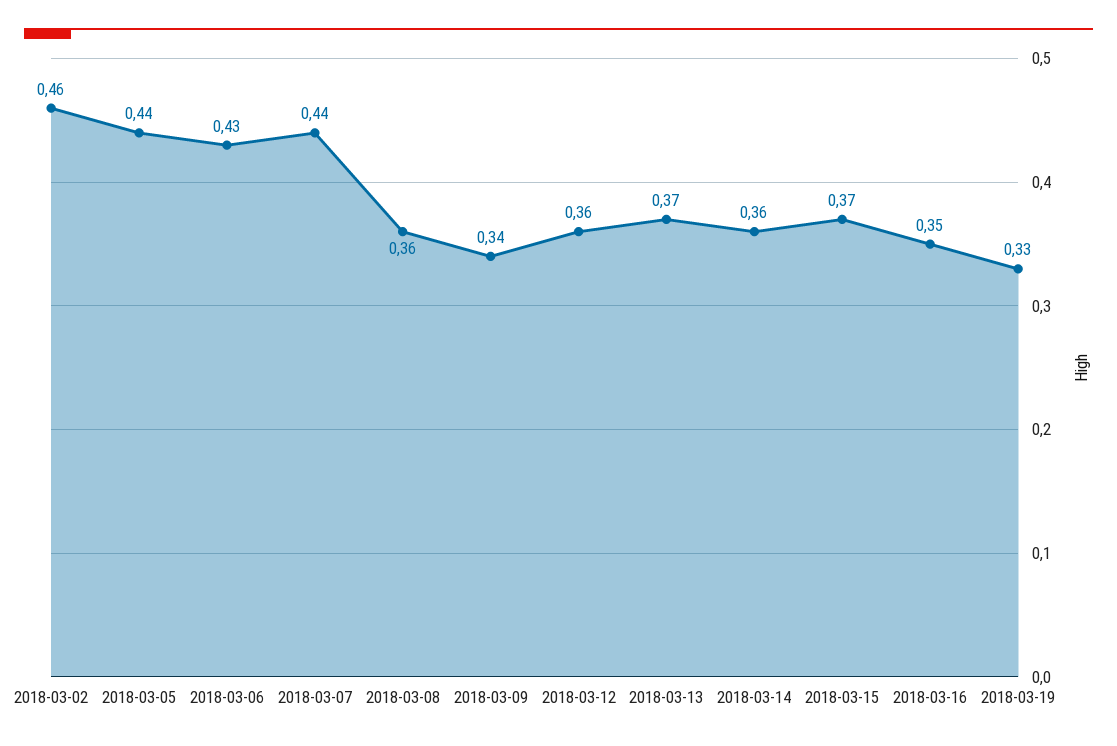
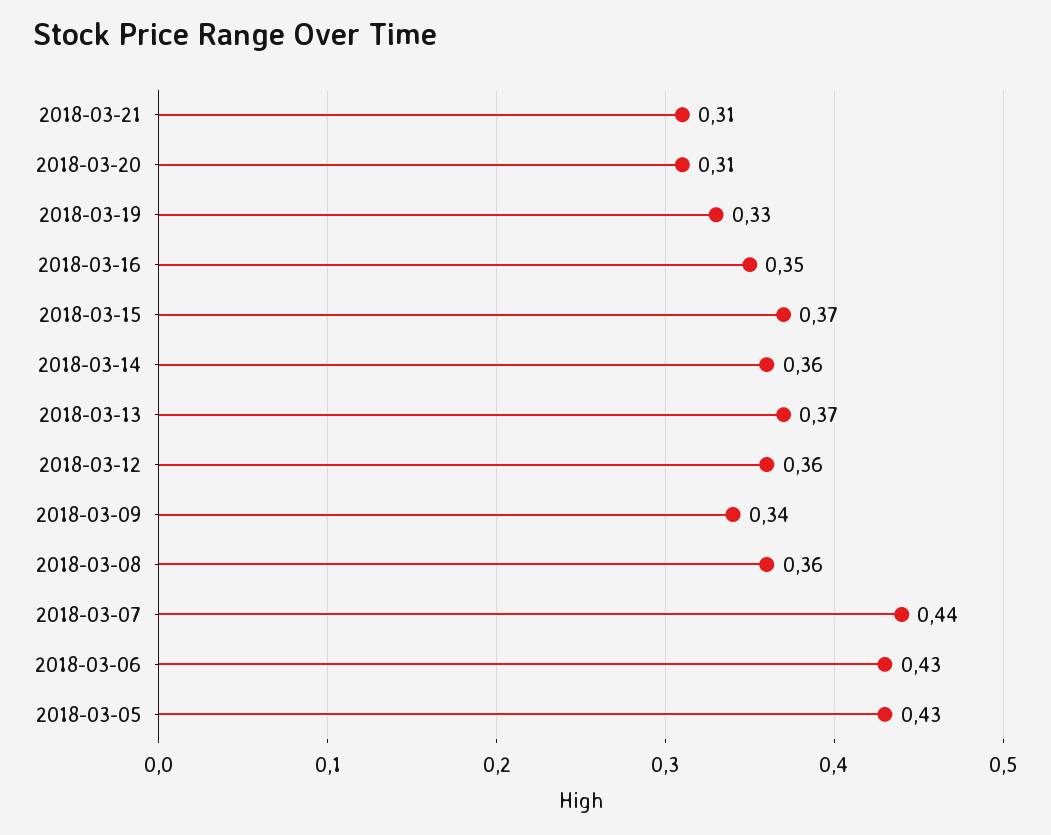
2018-03-02: 0.46 -> none
2018-03-05: 0.44 -> 0.43
2018-03-21: none -> 0.31
2018-03-20: none -> 0.31

